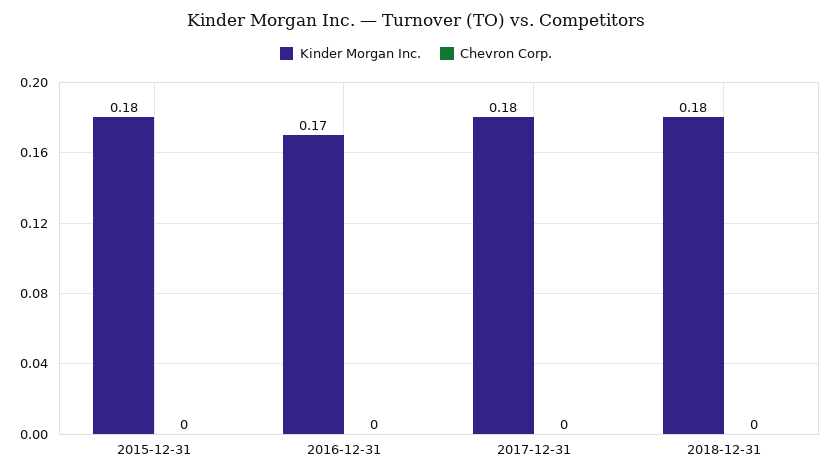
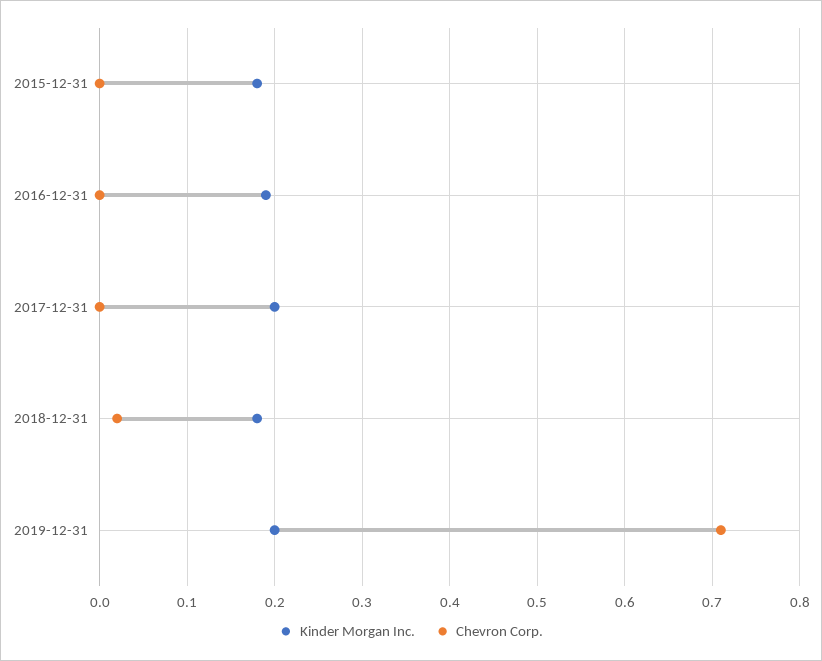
Kinder Morgan Inc., 2016-12-31: 0.17 -> 0.19
Kinder Morgan Inc., 2017-12-31: 0.18 -> 0.2
Chevron Corp., 2018-12-31: 0 -> 0.02
Kinder Morgan Inc., 2019-12-31: none -> 0.2
Chevron Corp., 2019-12-31: none -> 0.71

